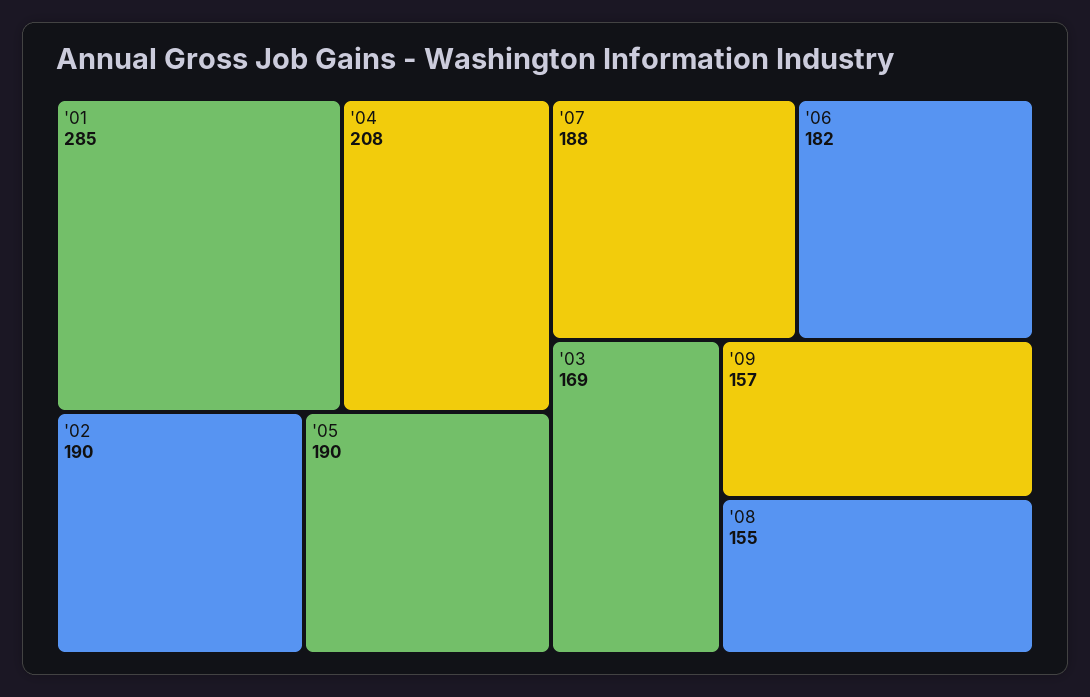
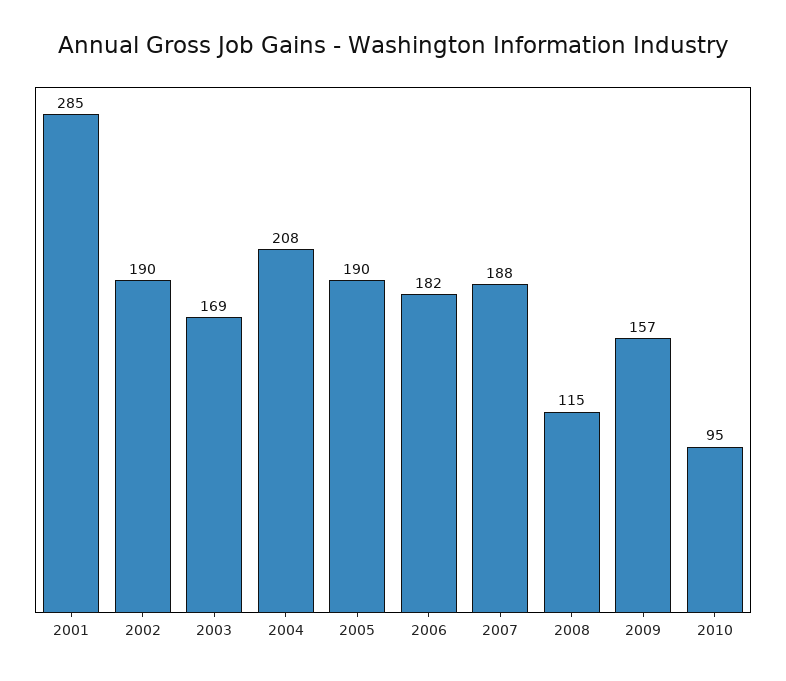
'08: 155 -> 115
2010: none -> 95

